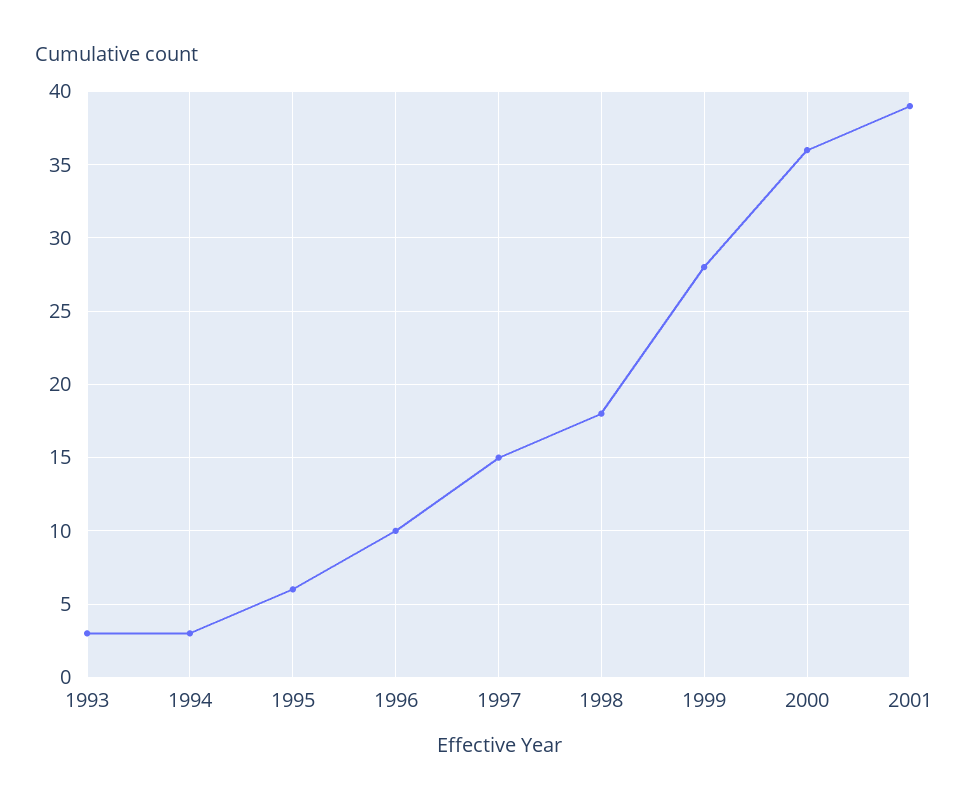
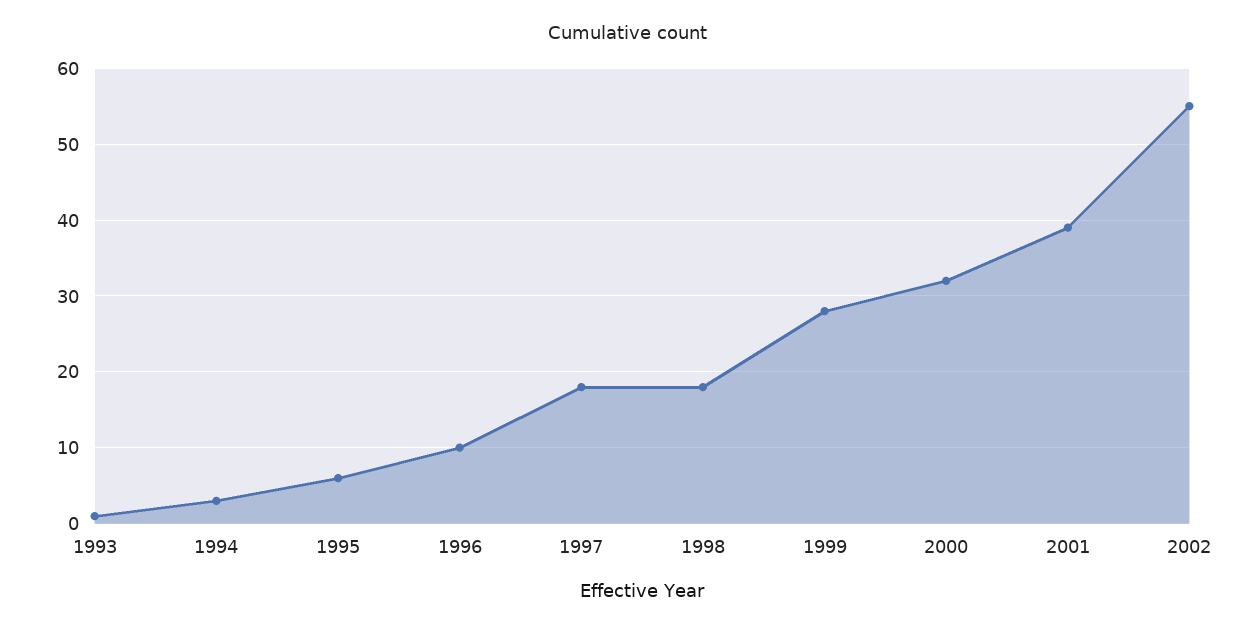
1993: 3 -> 1
1997: 15 -> 18
2000: 36 -> 32
2002: none -> 55

